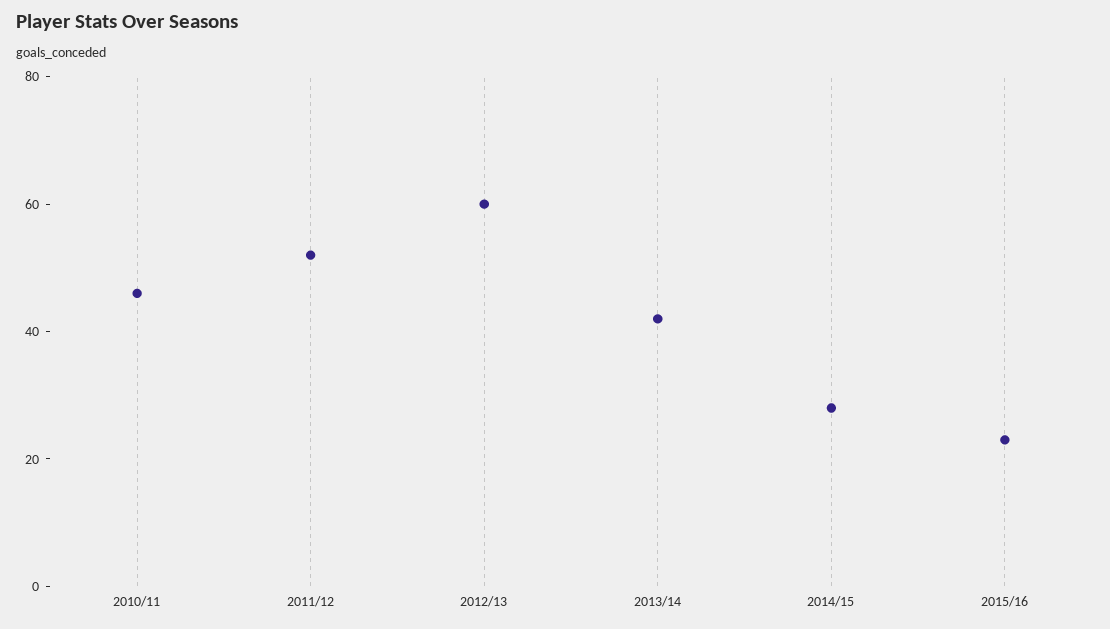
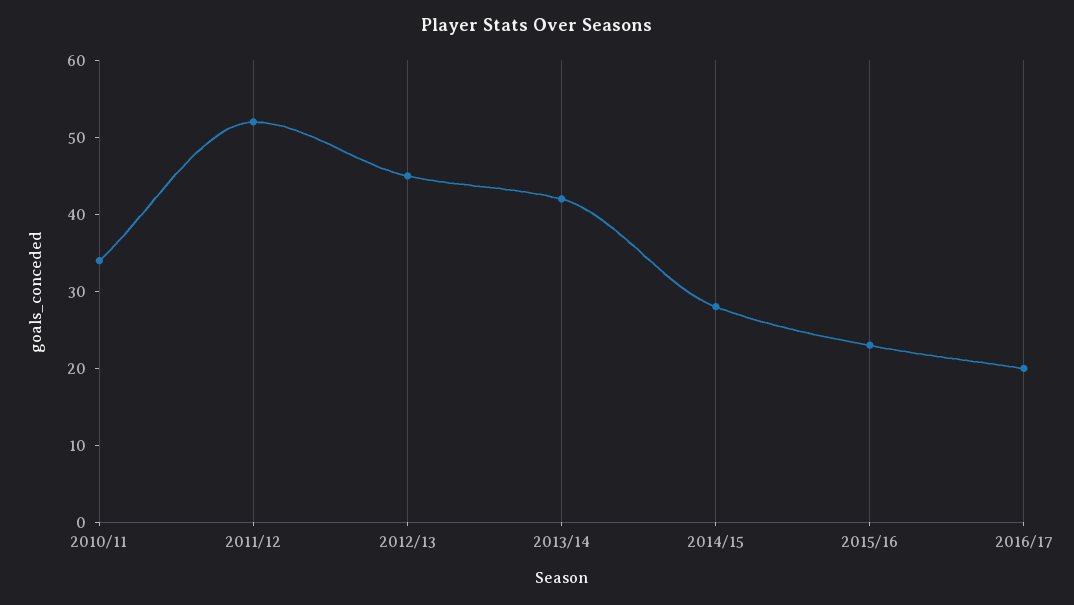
2010/11: 45 -> 35
2012/13: 60 -> 45
2016/17: none -> 20

